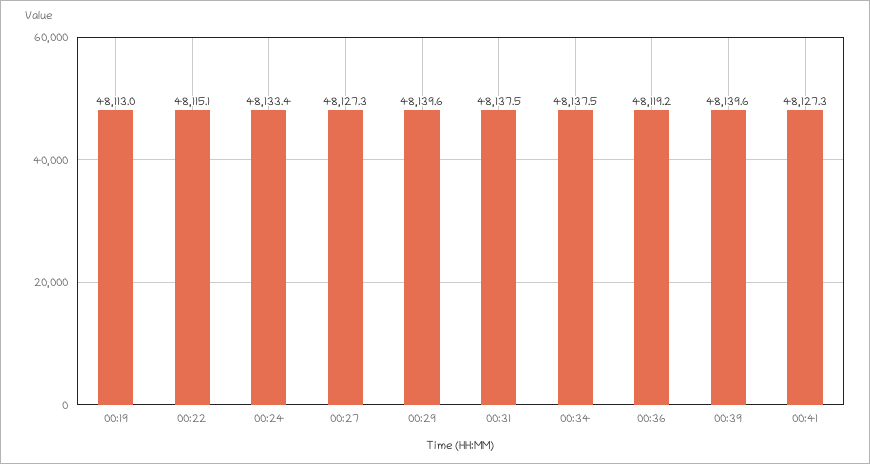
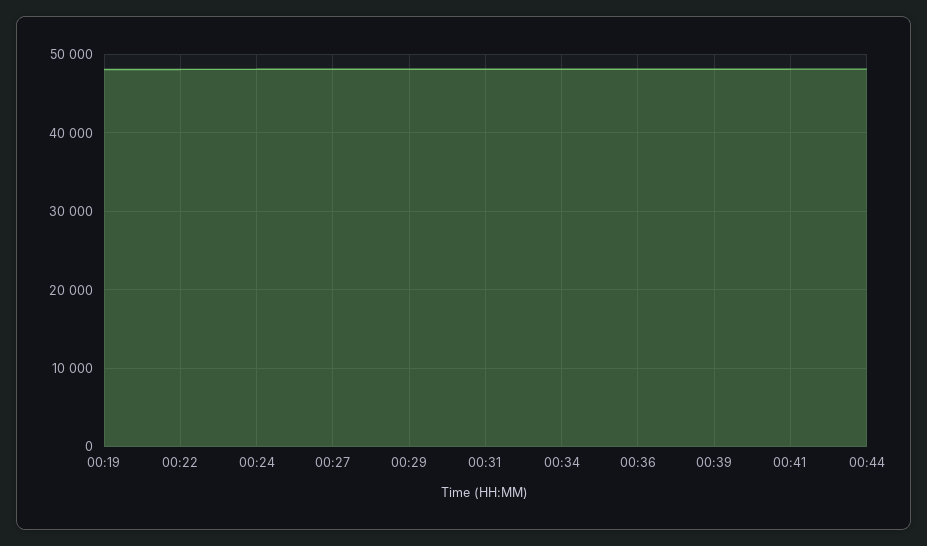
00:44: none -> 48000

